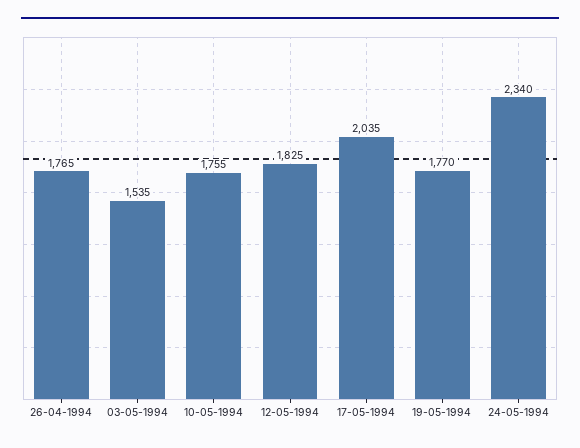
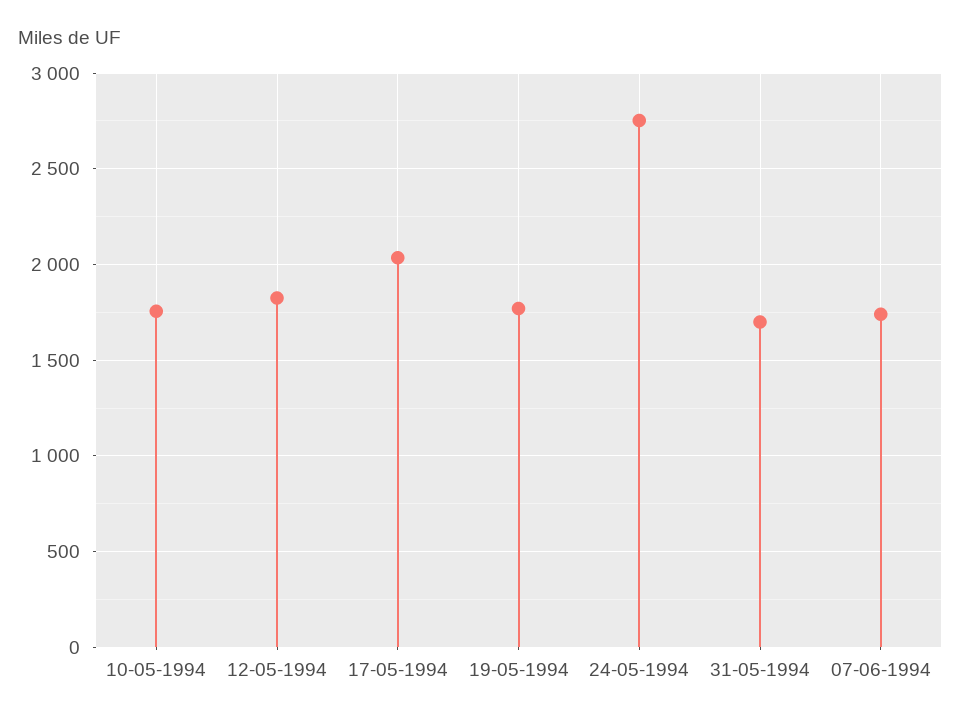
26-04-1994: 1765 -> none
03-05-1994: 1535 -> none
24-05-1994: 2340 -> 2750
31-05-1994: none -> 1700
07-06-1994: none -> 1750

